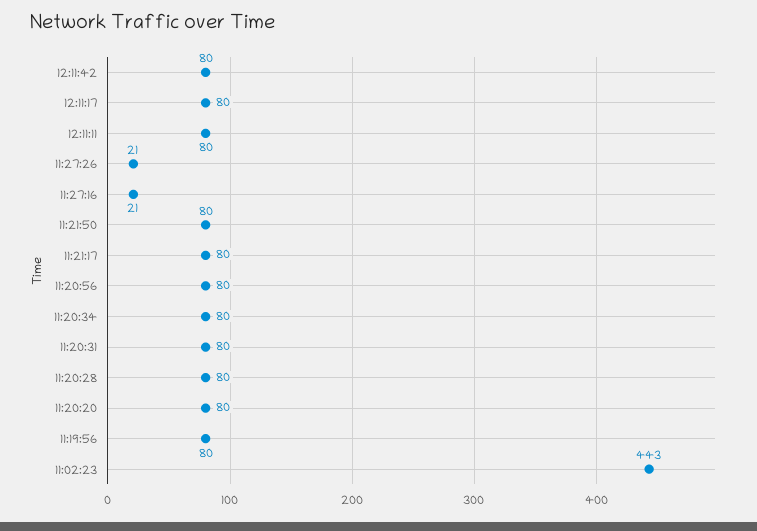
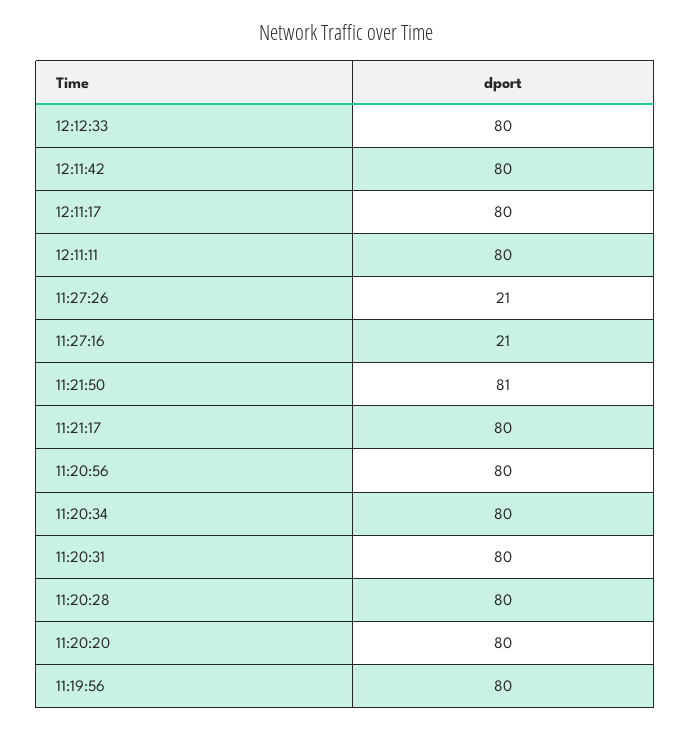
11:21:50: 80 -> 81
11:02:23: 443 -> none
12:12:33: none -> 80

